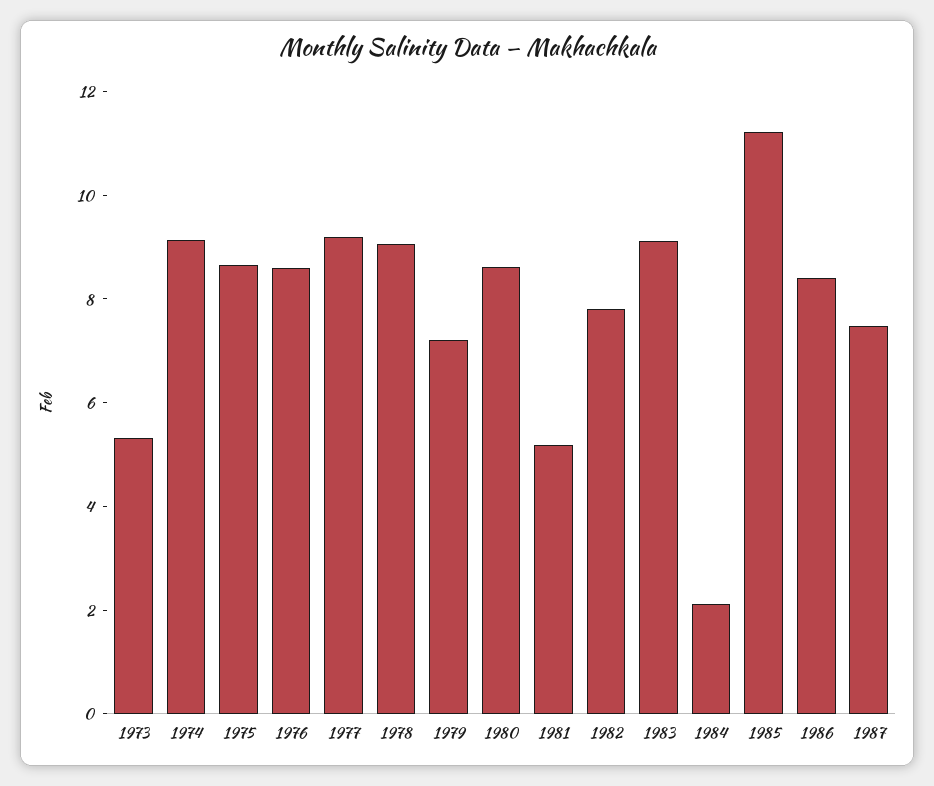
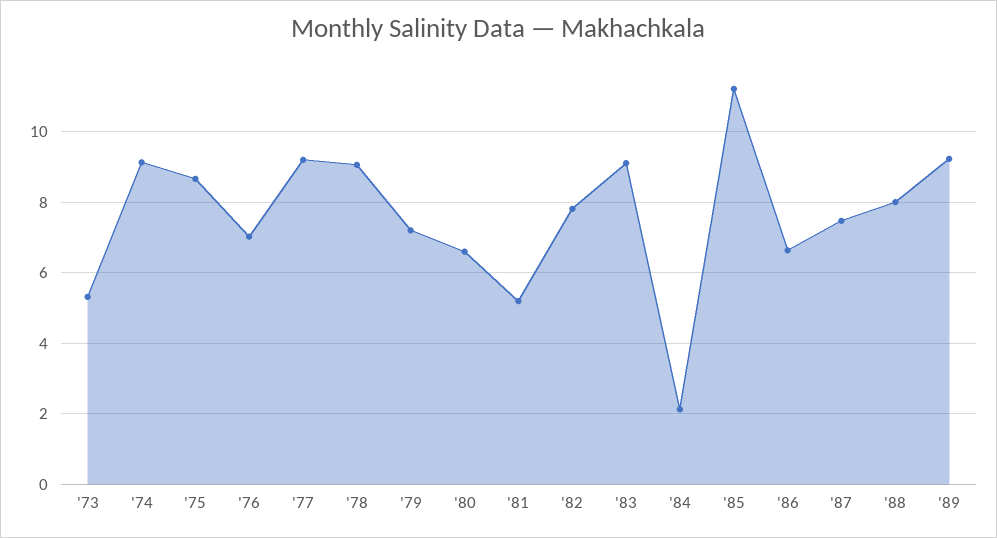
1976: 8.5 -> 7
1980: 8.5 -> 6.6
1986: 8.5 -> 6.6
'88: none -> 8
'89: none -> 9.2

